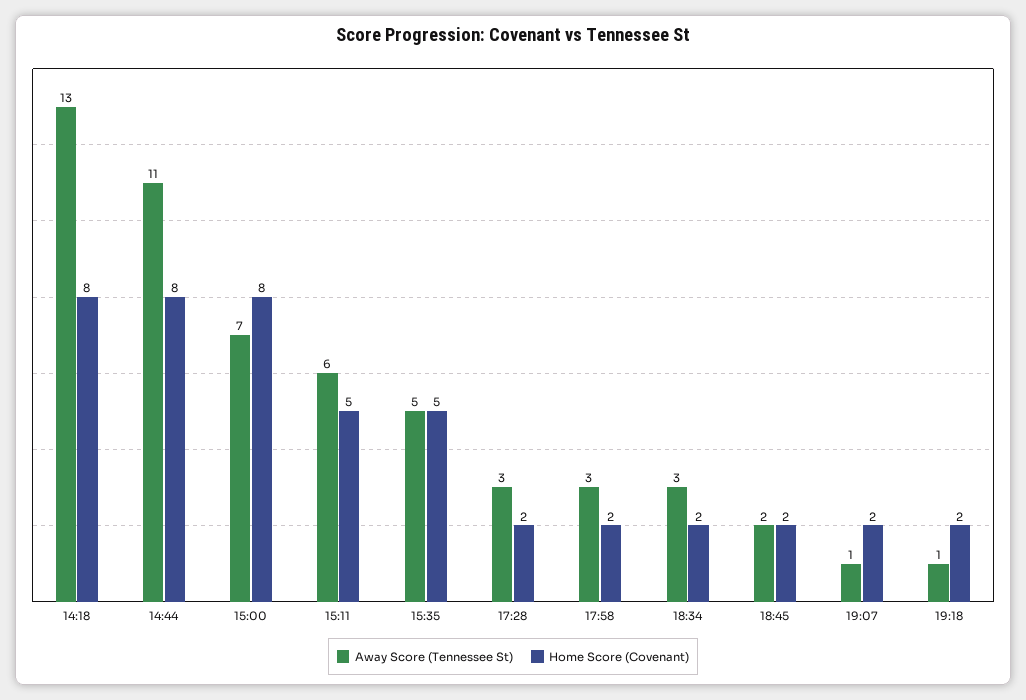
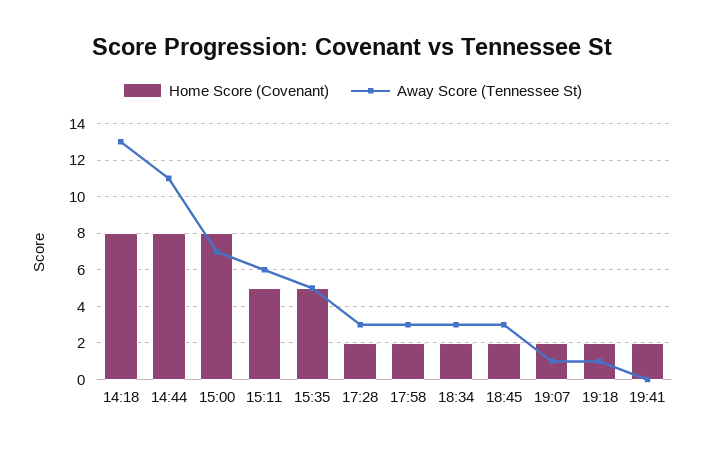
Away Score (Tennessee St), 18:45: 2 -> 3
Home Score (Covenant), 19:41: none -> 2
Away Score (Tennessee St), 19:41: none -> 0

